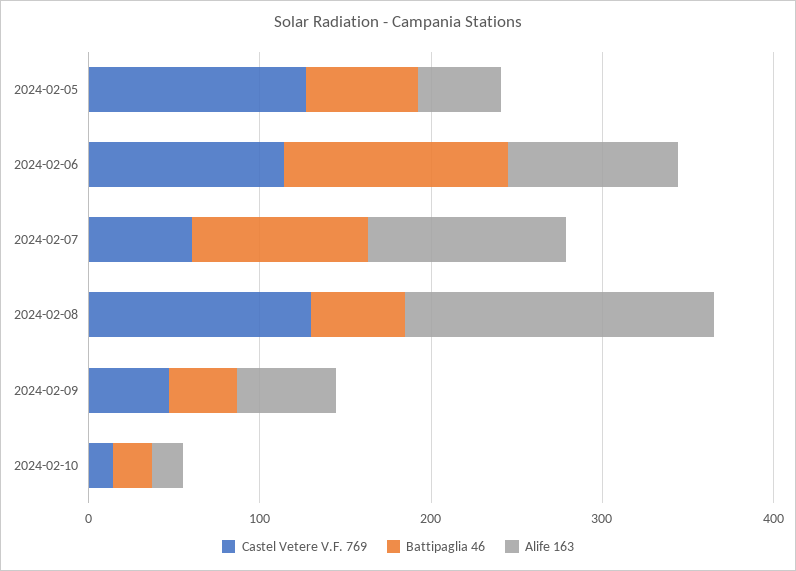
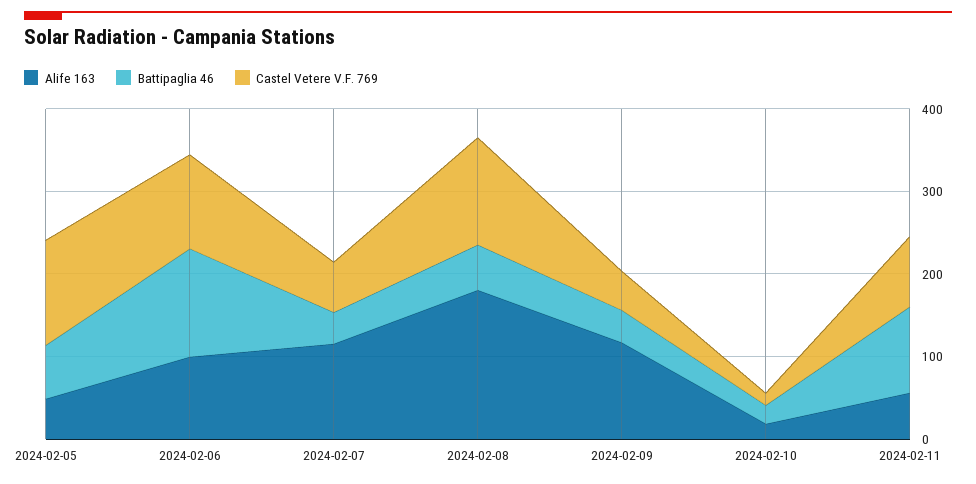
Battipaglia 46, 2024-02-07: 100 -> 40
Alife 163, 2024-02-09: 60 -> 120
Alife 163, 2024-02-11: none -> 60
Battipaglia 46, 2024-02-11: none -> 100
Castel Vetere V.F. 769, 2024-02-11: none -> 80

